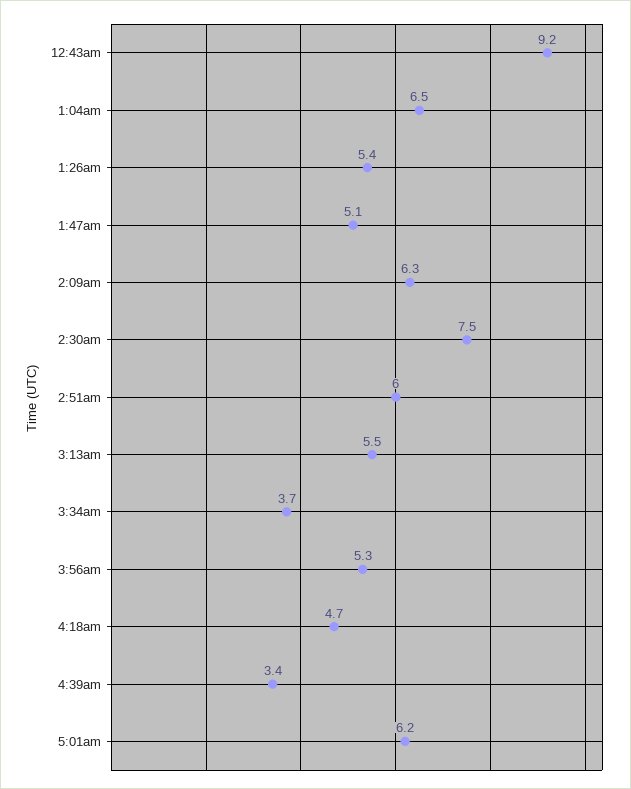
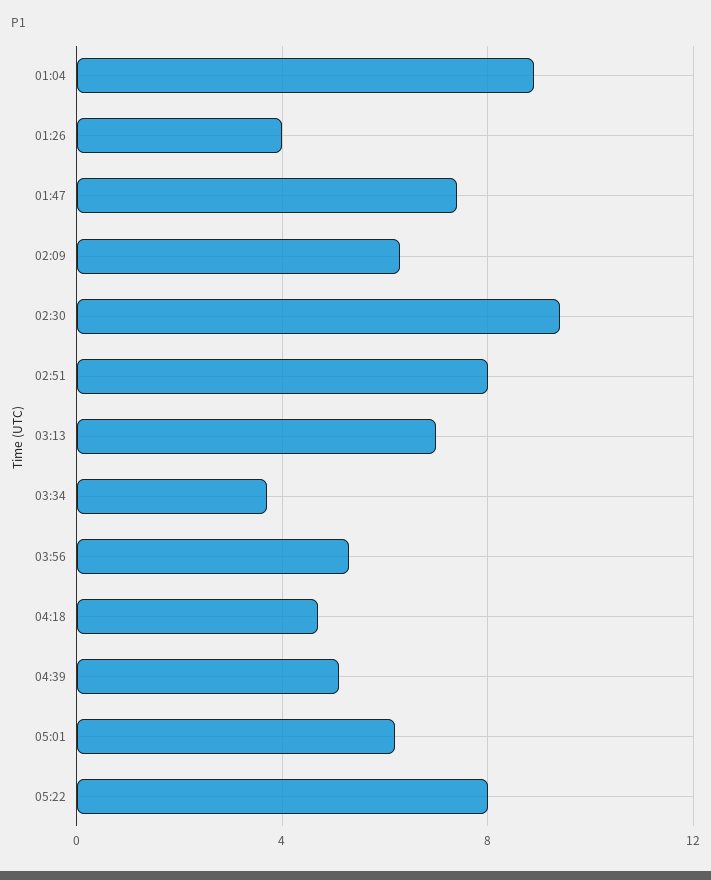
12:43am: 9.2 -> none
1:04am: 6.5 -> 9
1:26am: 5.4 -> 4
1:47am: 5.1 -> 7.5
2:30am: 7.5 -> 9.5
2:51am: 6 -> 8
3:13am: 5.5 -> 7
4:39am: 3.4 -> 5
05:22: none -> 8

